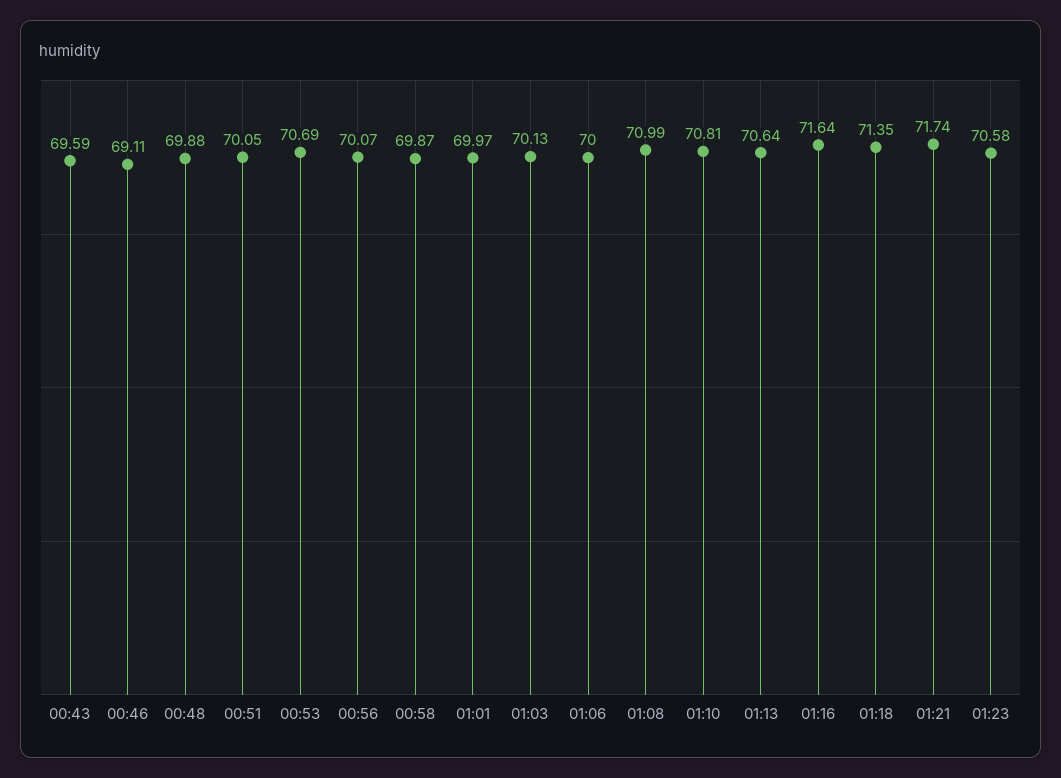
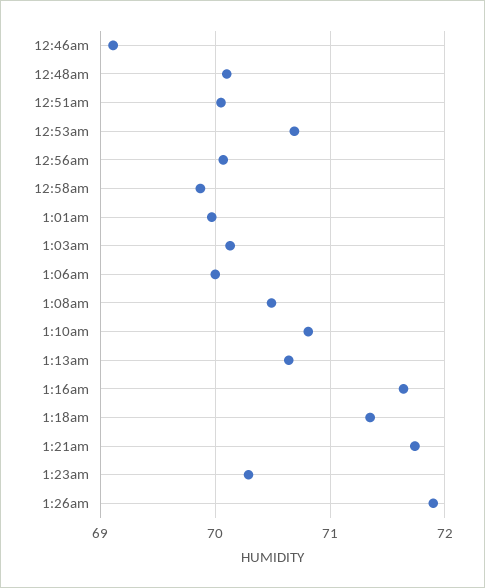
00:43: 69.59 -> none
00:48: 69.88 -> 70.1
01:08: 70.99 -> 70.5
01:23: 70.58 -> 70.3
1:26am: none -> 71.9

